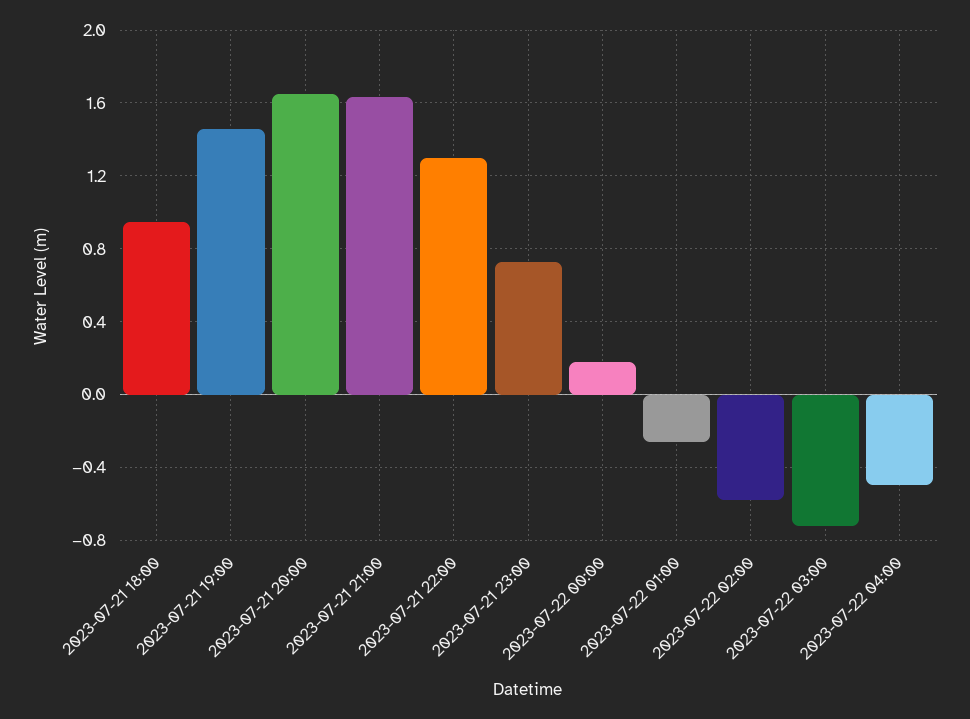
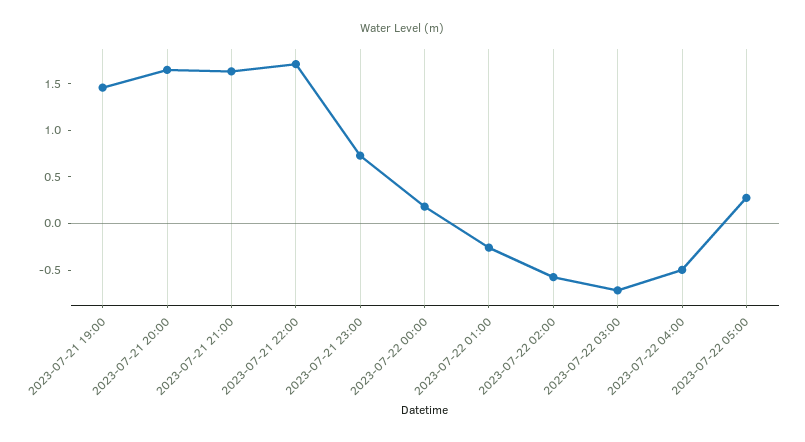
2023-07-21 18:00: 0.95 -> none
2023-07-21 22:00: 1.3 -> 1.7
2023-07-22 05:00: none -> 0.3

